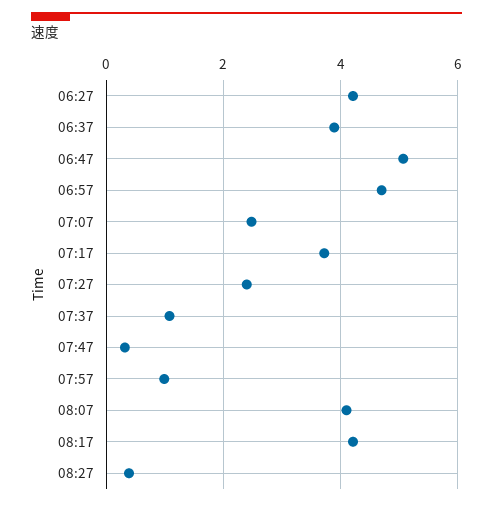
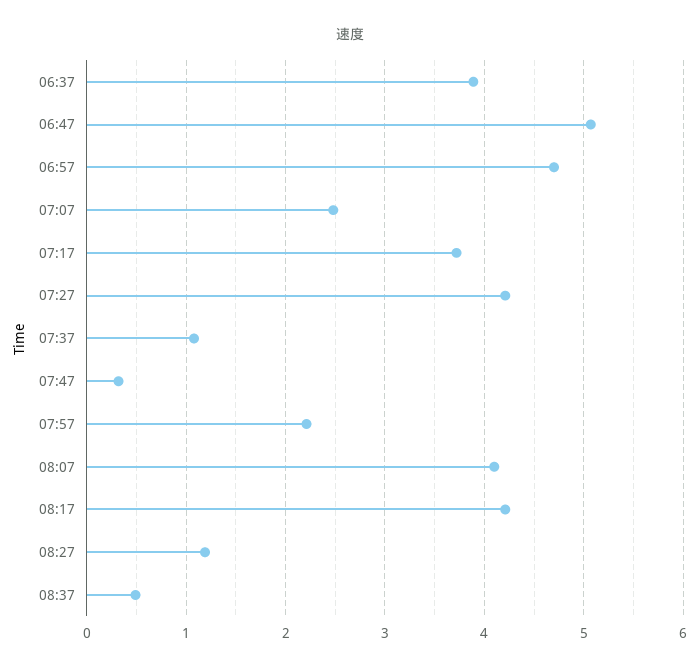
06:27: 4.2 -> none
07:27: 2.4 -> 4.2
07:57: 1 -> 2.2
08:27: 0.4 -> 1.2
08:37: none -> 0.5

